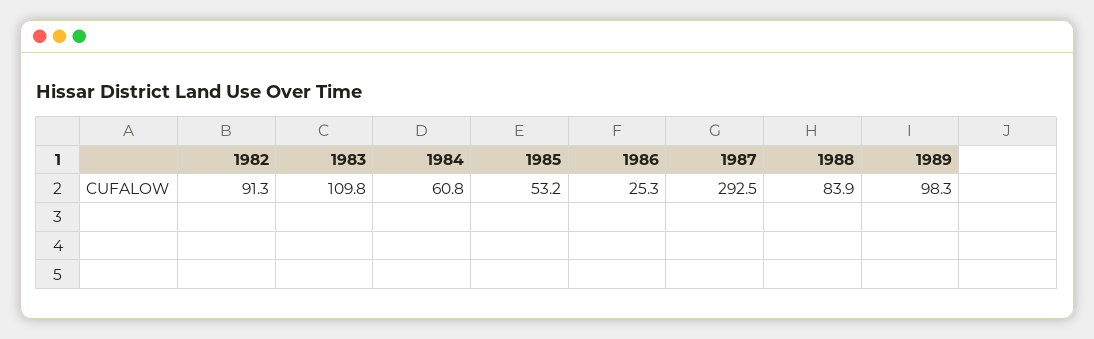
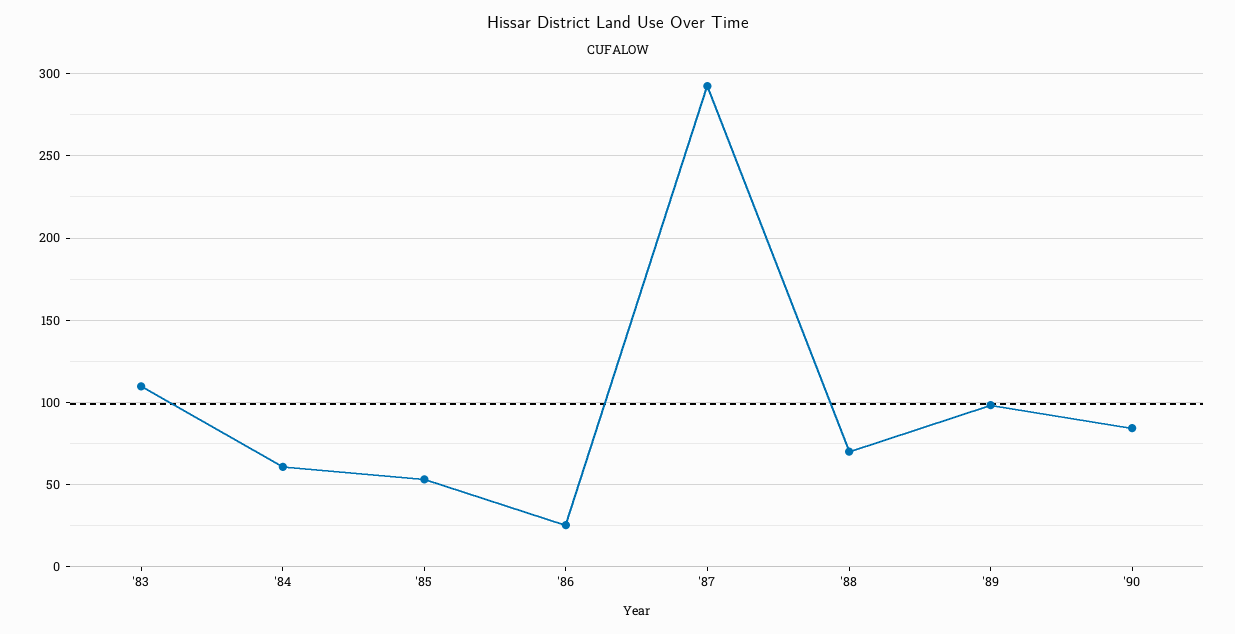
1982: 91.3 -> none
1988: 83.9 -> 70
'90: none -> 85

